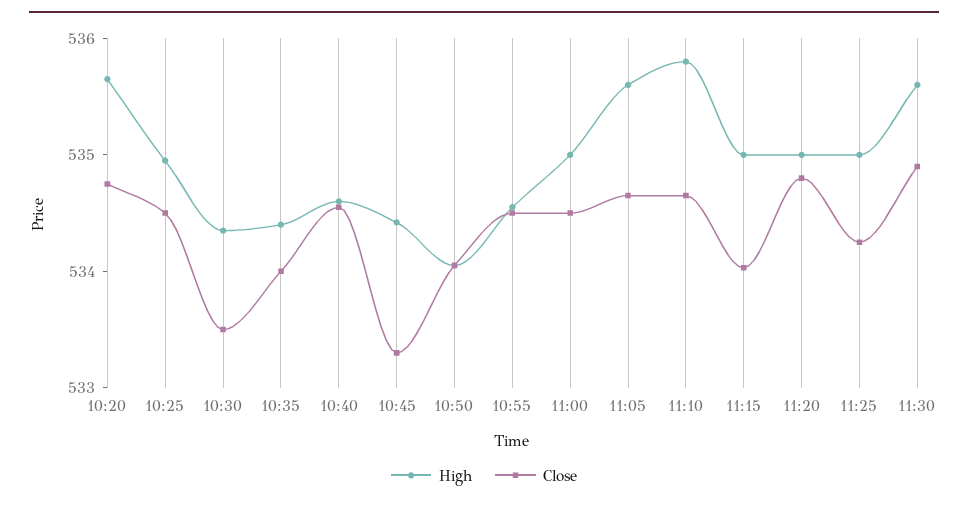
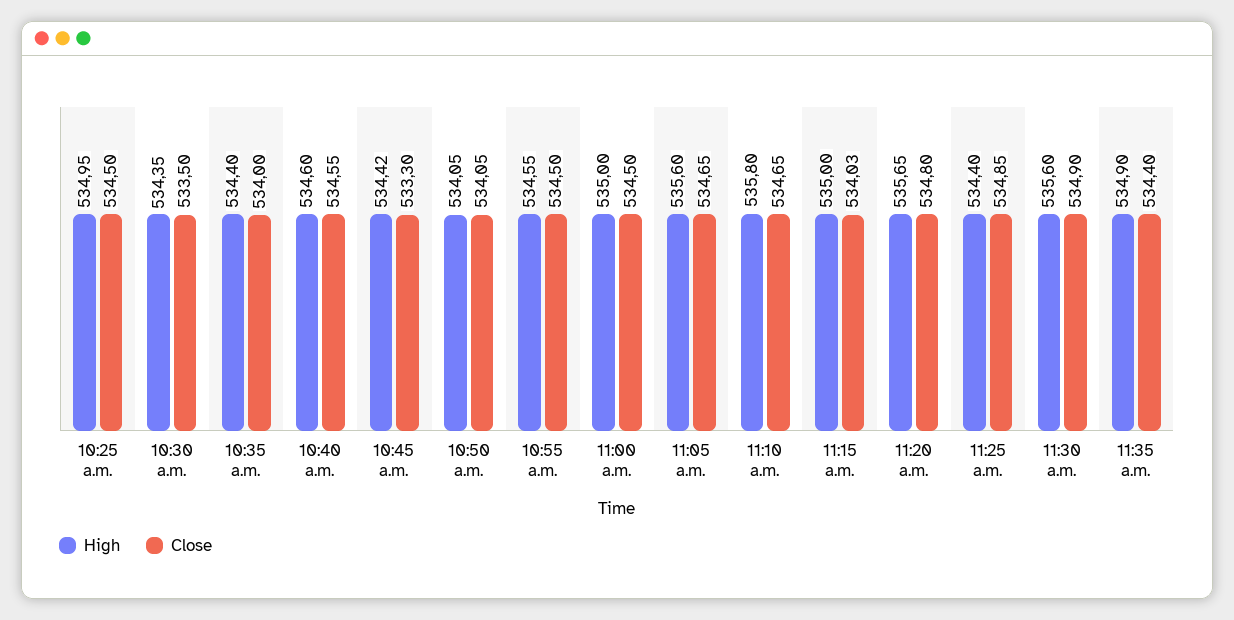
High, 10:20: 535.6 -> none
Close, 10:20: 534.8 -> none
High, 11:20: 535 -> 535.65
High, 11:25: 535 -> 534.4
Close, 11:25: 534.2 -> 534.85
High, 11:35 a.m.: none -> 534.9
Close, 11:35 a.m.: none -> 534.4

